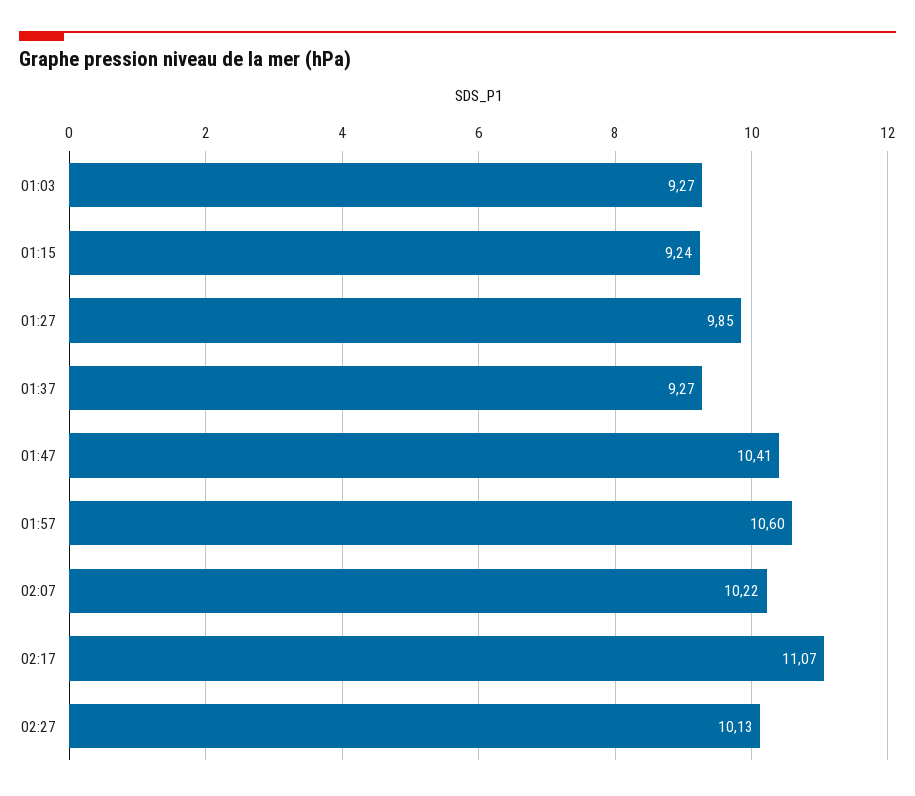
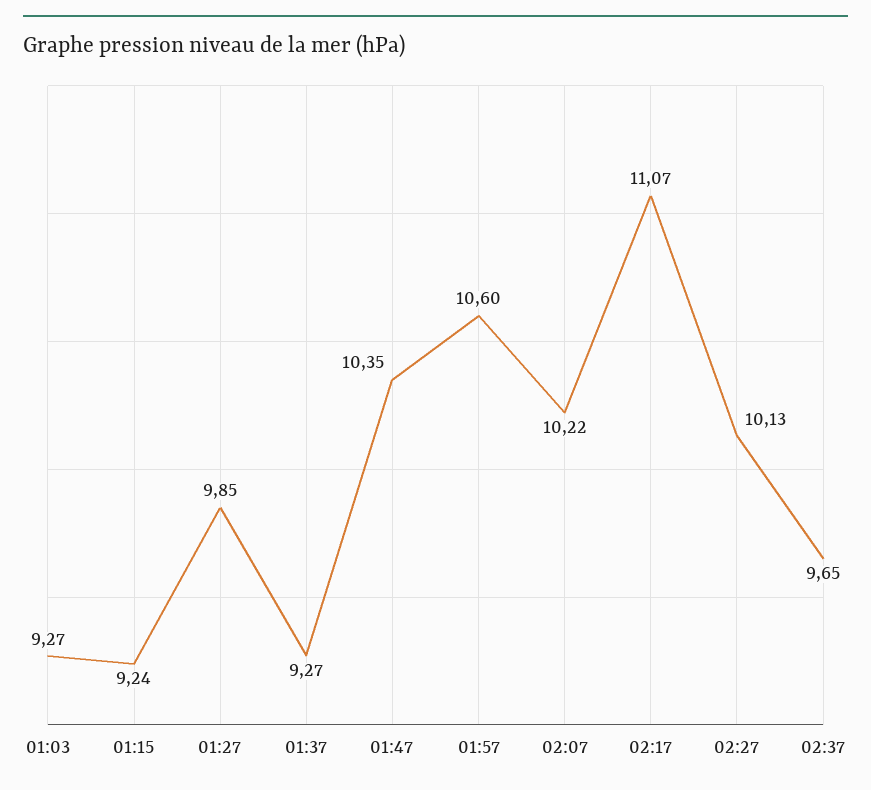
01:47: 10.41 -> 10.35
02:37: none -> 9.65

